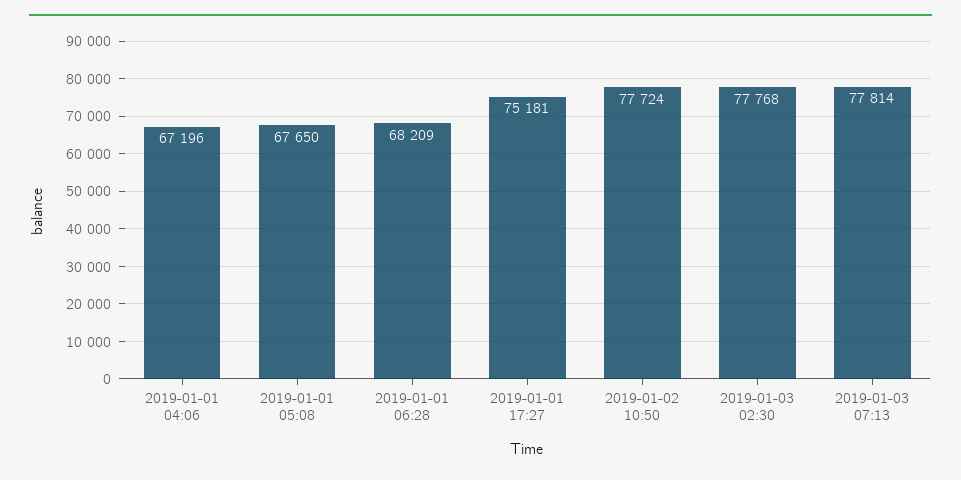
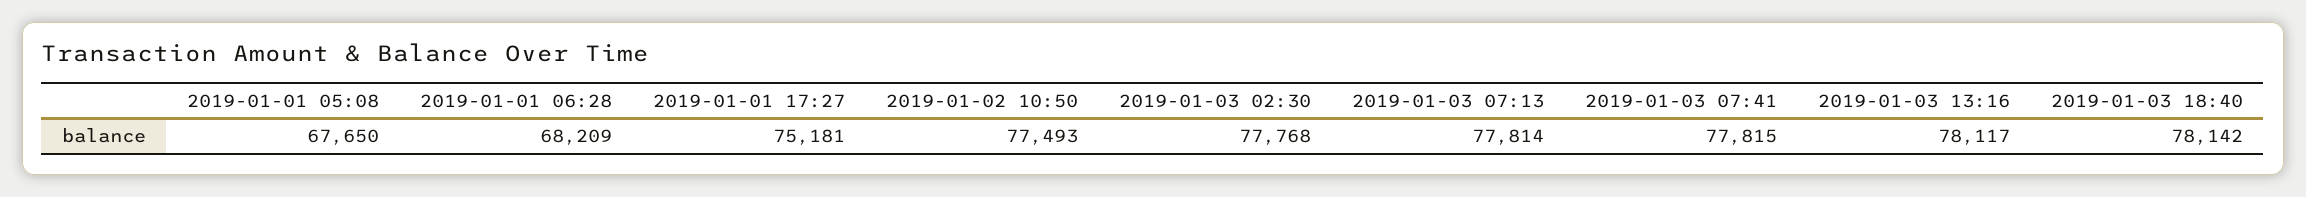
2019-01-01 04:06: 67196 -> none
2019-01-02 10:50: 77724 -> 77493
2019-01-03 07:41: none -> 77815
2019-01-03 13:16: none -> 78117
2019-01-03 18:40: none -> 78142

